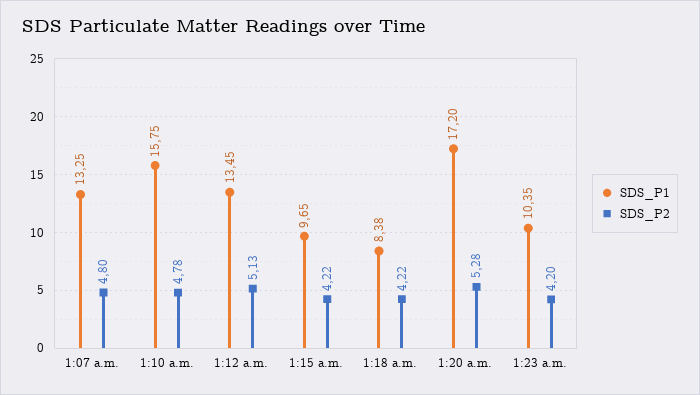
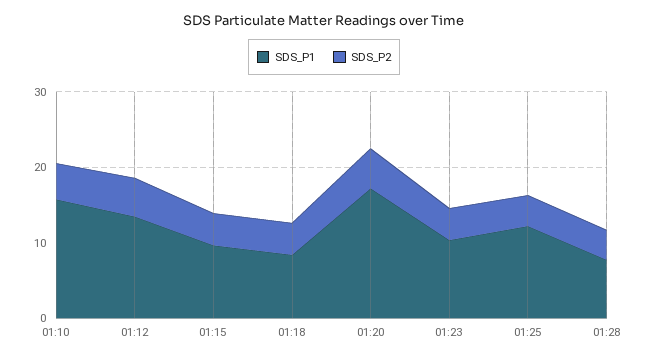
SDS_P1, 1:07 a.m.: 13.25 -> none
SDS_P2, 1:07 a.m.: 4.8 -> none
SDS_P1, 01:25: none -> 12
SDS_P2, 01:25: none -> 4
SDS_P1, 01:28: none -> 8
SDS_P2, 01:28: none -> 4

